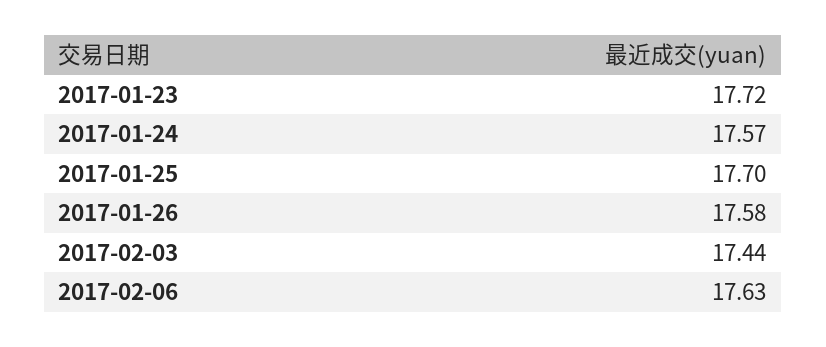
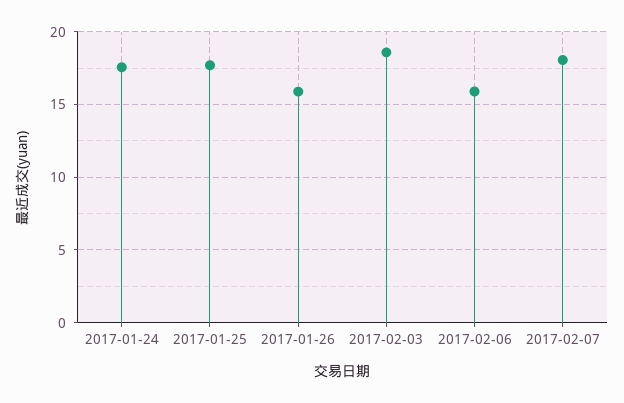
2017-01-23: 17.72 -> none
2017-01-26: 17.58 -> 16
2017-02-03: 17.44 -> 18.5
2017-02-06: 17.63 -> 16
2017-02-07: none -> 18

